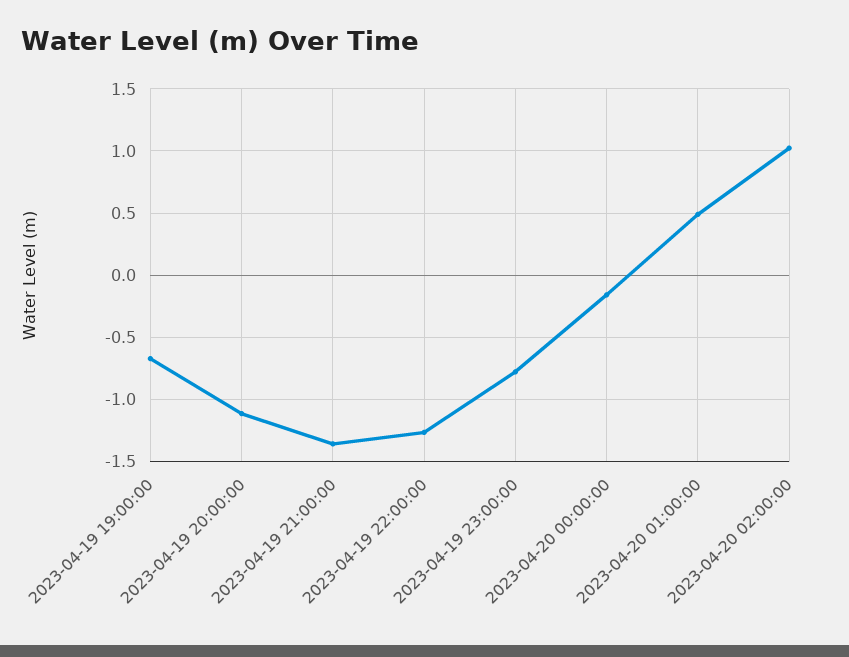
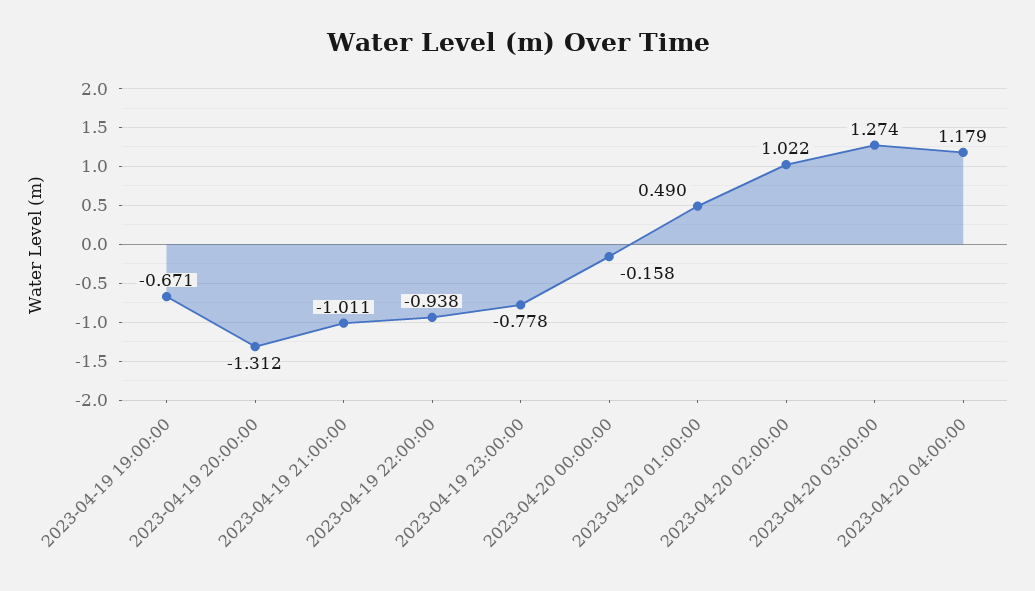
2023-04-19 20:00:00: -1.1 -> -1.312
2023-04-19 21:00:00: -1.35 -> -1.011
2023-04-19 22:00:00: -1.25 -> -0.938
2023-04-20 03:00:00: none -> 1.274
2023-04-20 04:00:00: none -> 1.179

